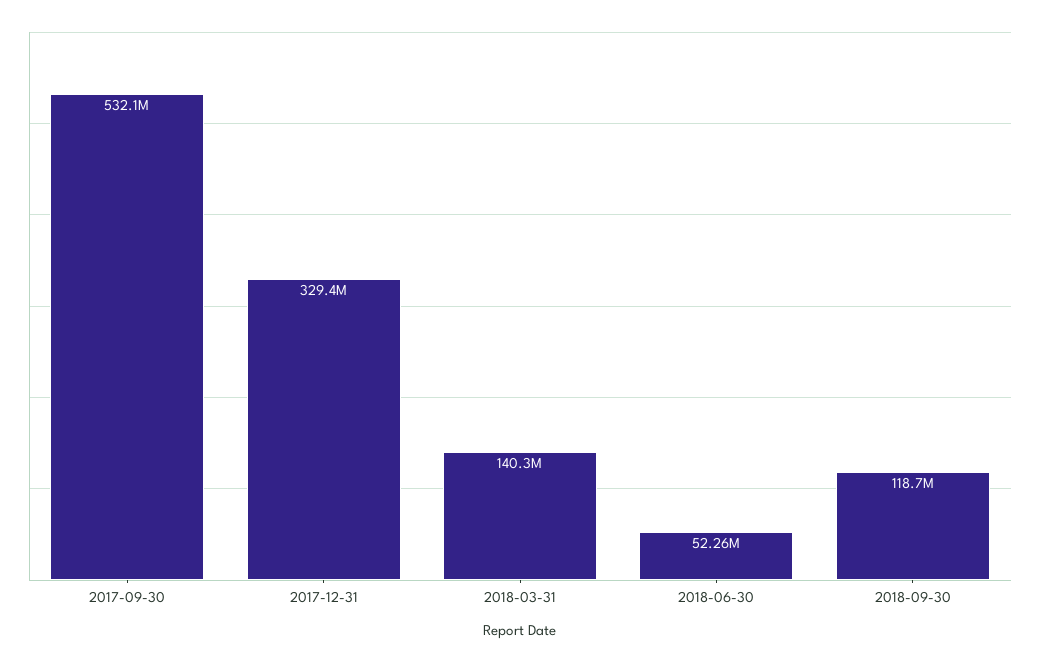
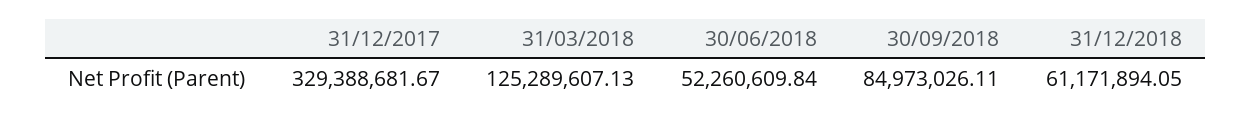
2017-09-30: 532100000 -> none
2018-03-31: 140300000 -> 125289607.13
2018-09-30: 118700000 -> 84973026.11
31/12/2018: none -> 61171894.05

